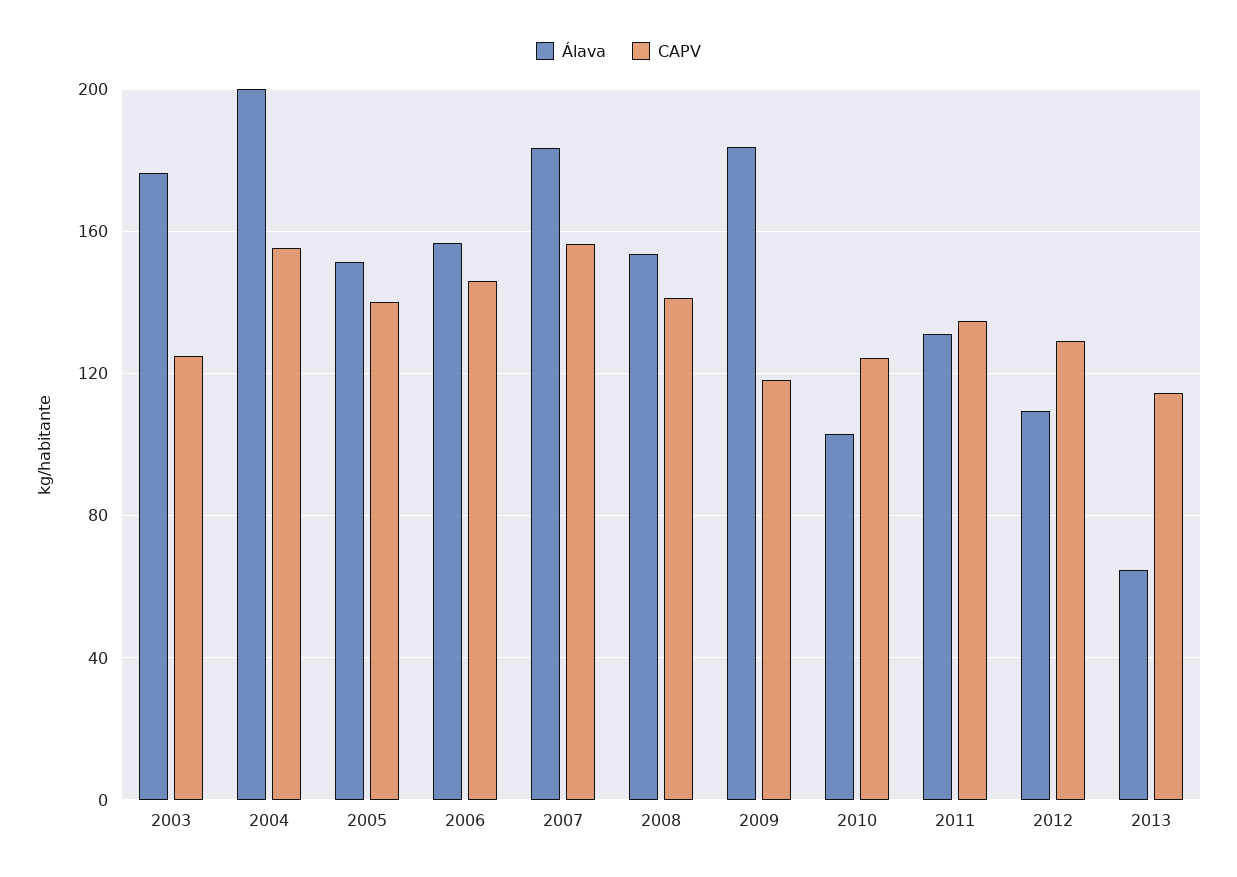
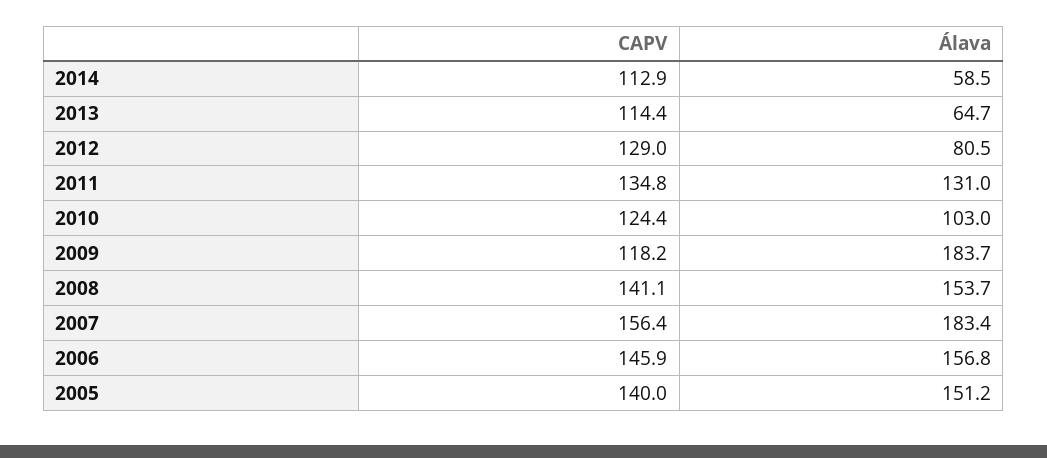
Álava, 2003: 175 -> none
CAPV, 2003: 125 -> none
Álava, 2004: 200 -> none
CAPV, 2004: 155 -> none
Álava, 2012: 110 -> 80.5
CAPV, 2014: none -> 112.9
Álava, 2014: none -> 58.5

